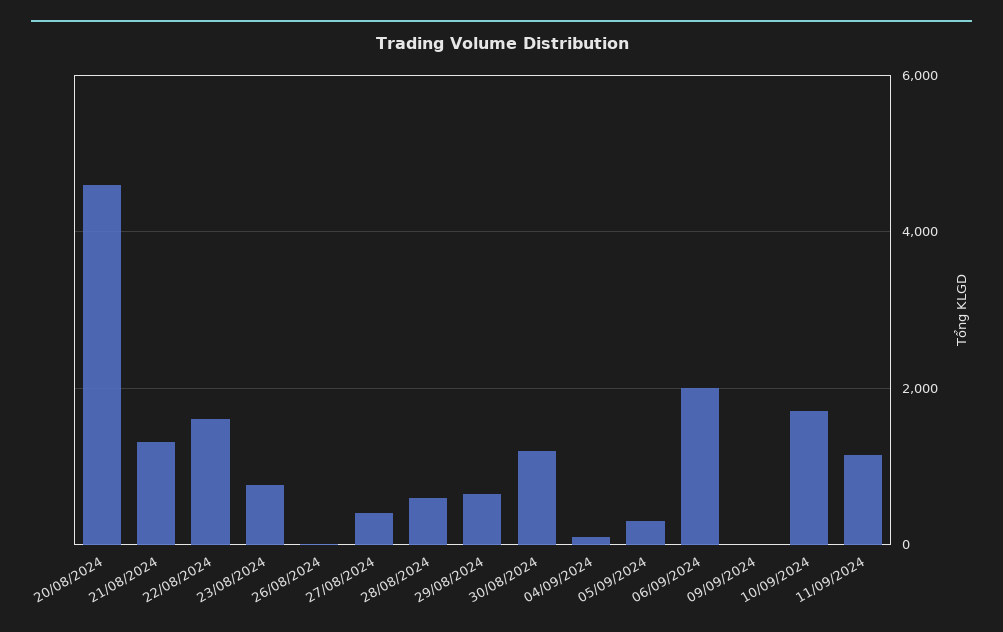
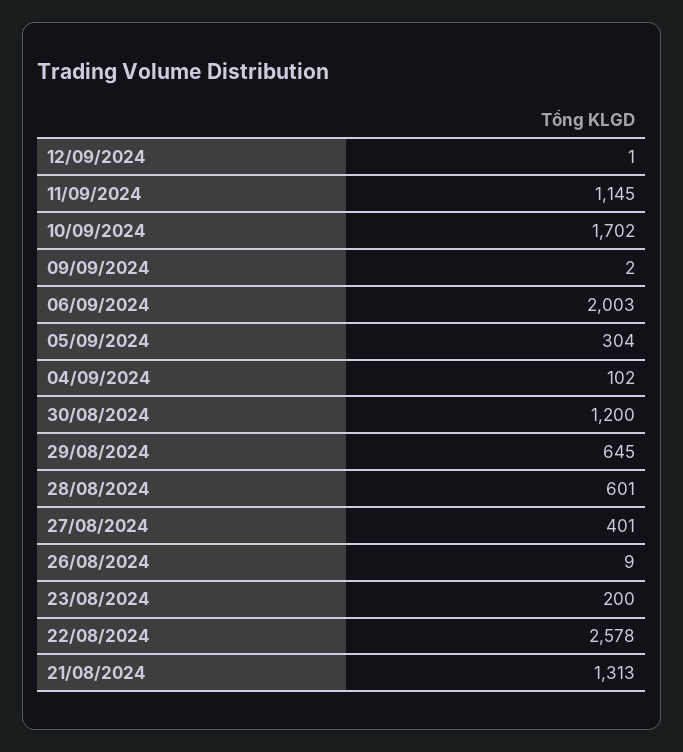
20/08/2024: 4600 -> none
22/08/2024: 1600 -> 2578
23/08/2024: 800 -> 200
12/09/2024: none -> 1

